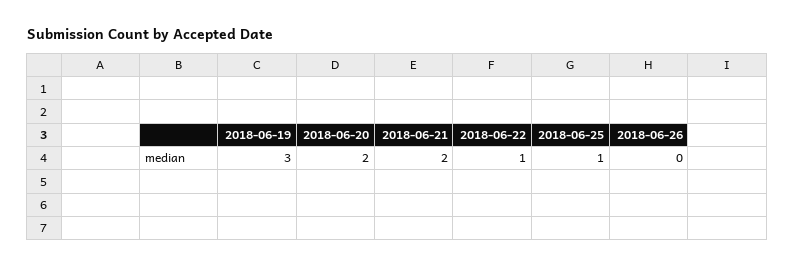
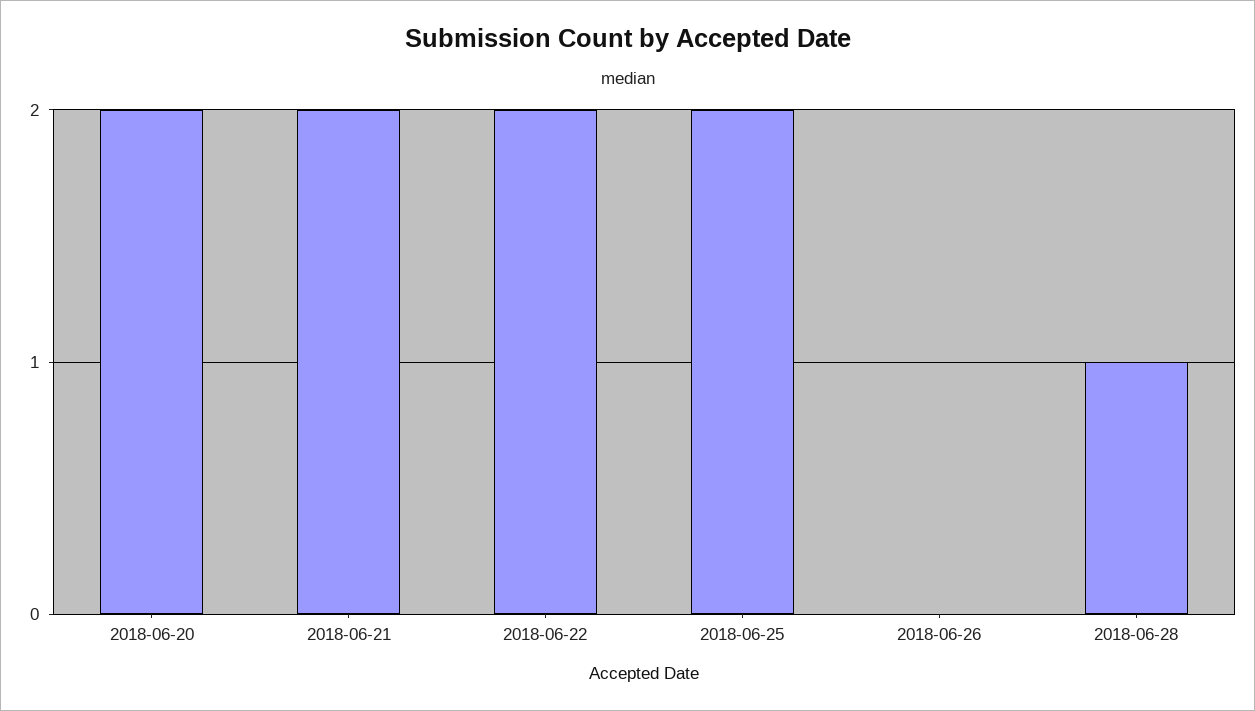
2018-06-19: 3 -> none
2018-06-22: 1 -> 2
2018-06-25: 1 -> 2
2018-06-28: none -> 1

